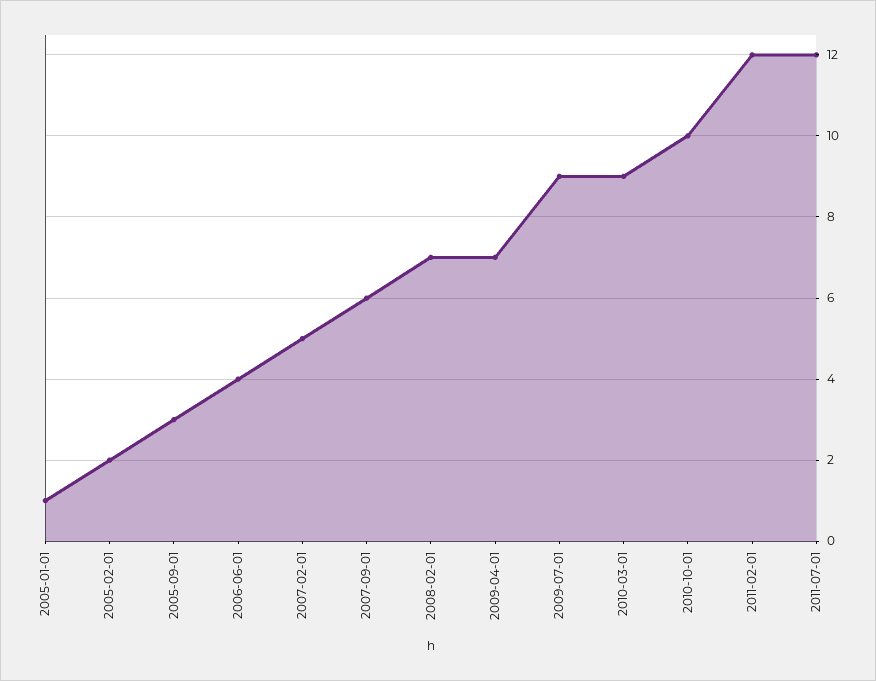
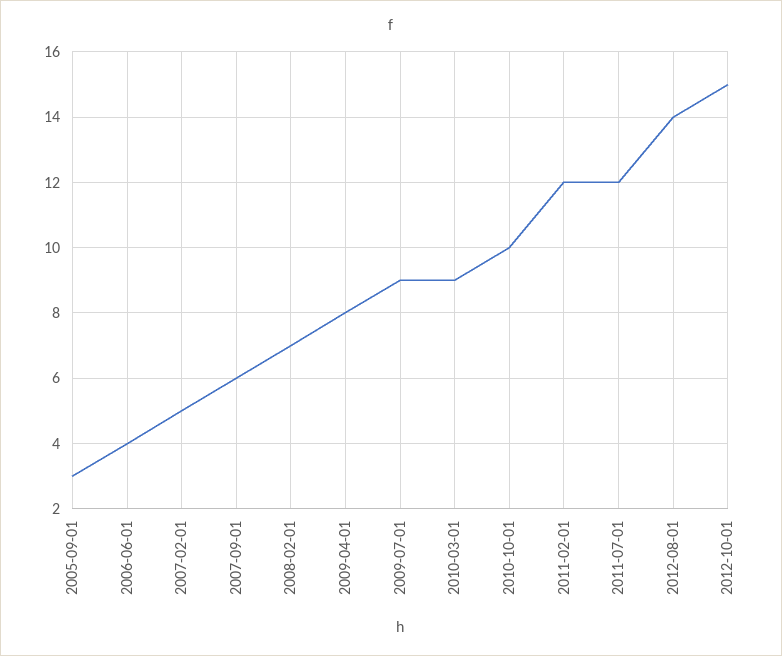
2005-01-01: 1 -> none
2005-02-01: 2 -> none
2009-04-01: 7 -> 8
2012-08-01: none -> 14
2012-10-01: none -> 15

